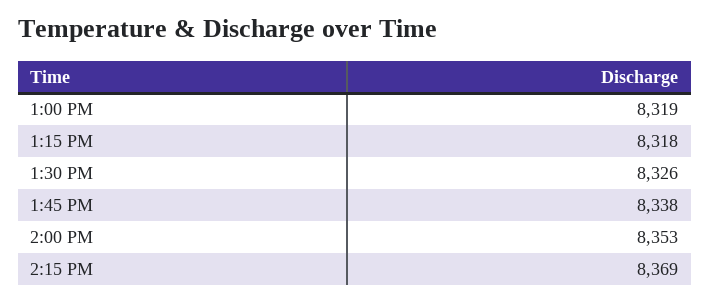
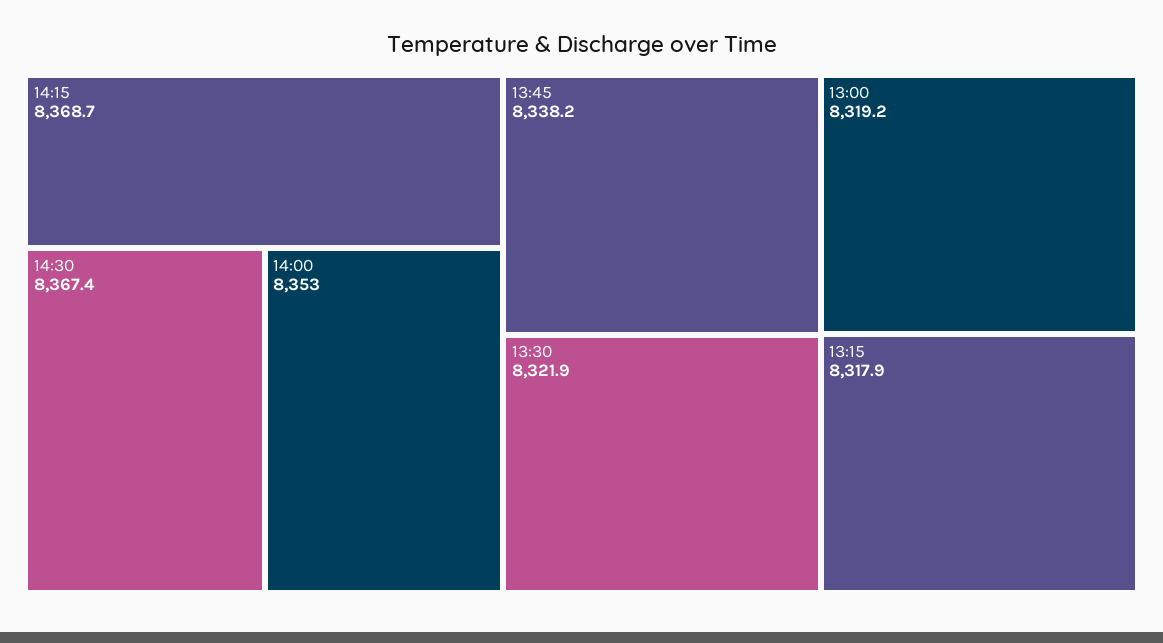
1:30 PM: 8326 -> 8321.9
14:30: none -> 8367.4

